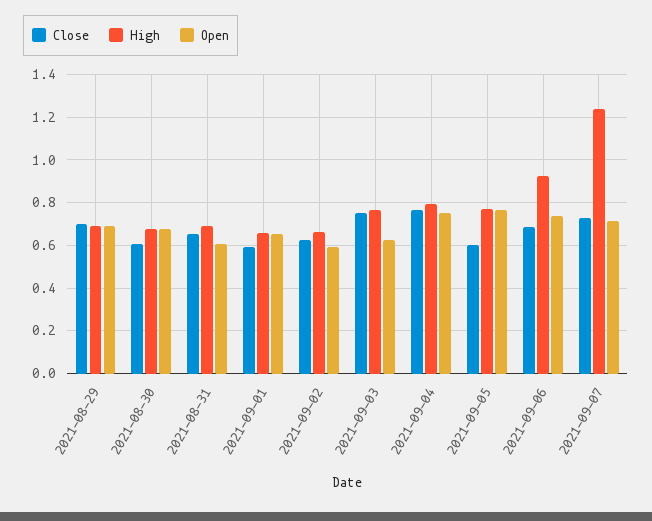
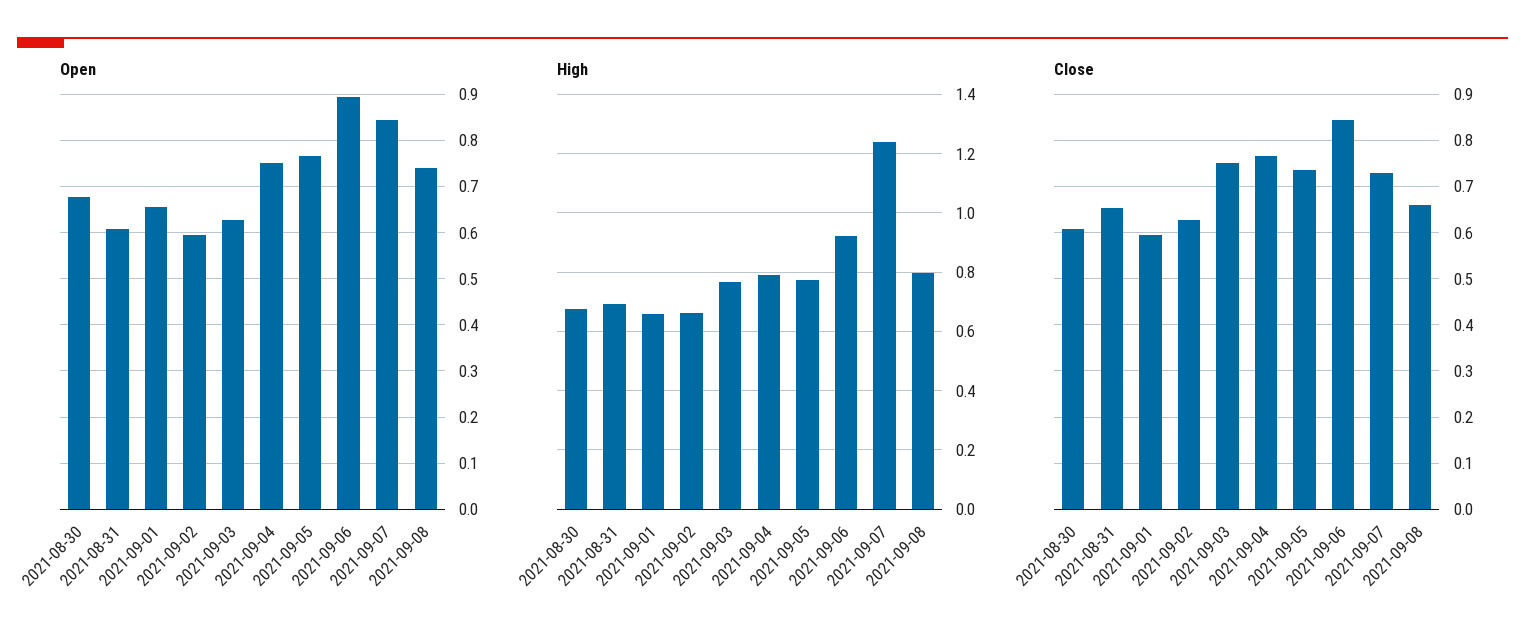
Close, 2021-08-29: 0.7 -> none
High, 2021-08-29: 0.7 -> none
Open, 2021-08-29: 0.7 -> none
Close, 2021-09-05: 0.6 -> 0.74
Close, 2021-09-06: 0.7 -> 0.84
Open, 2021-09-06: 0.75 -> 0.9
Open, 2021-09-07: 0.7 -> 0.84
Open, 2021-09-08: none -> 0.74
High, 2021-09-08: none -> 0.8
Close, 2021-09-08: none -> 0.66

